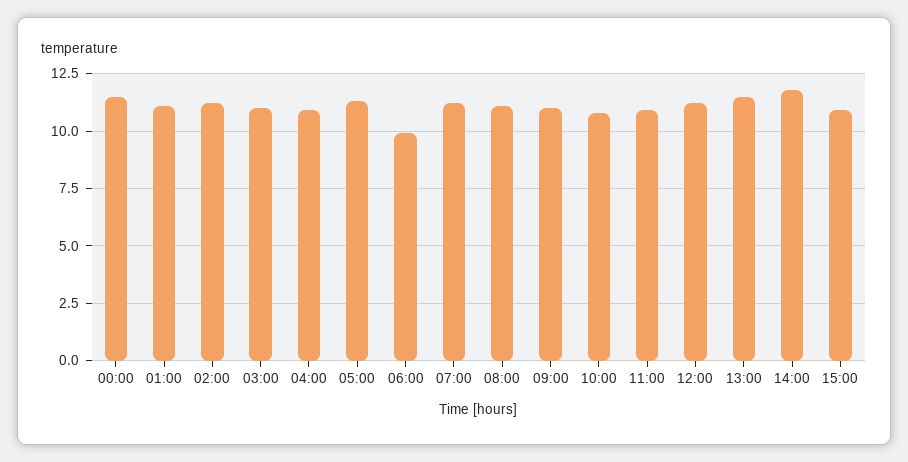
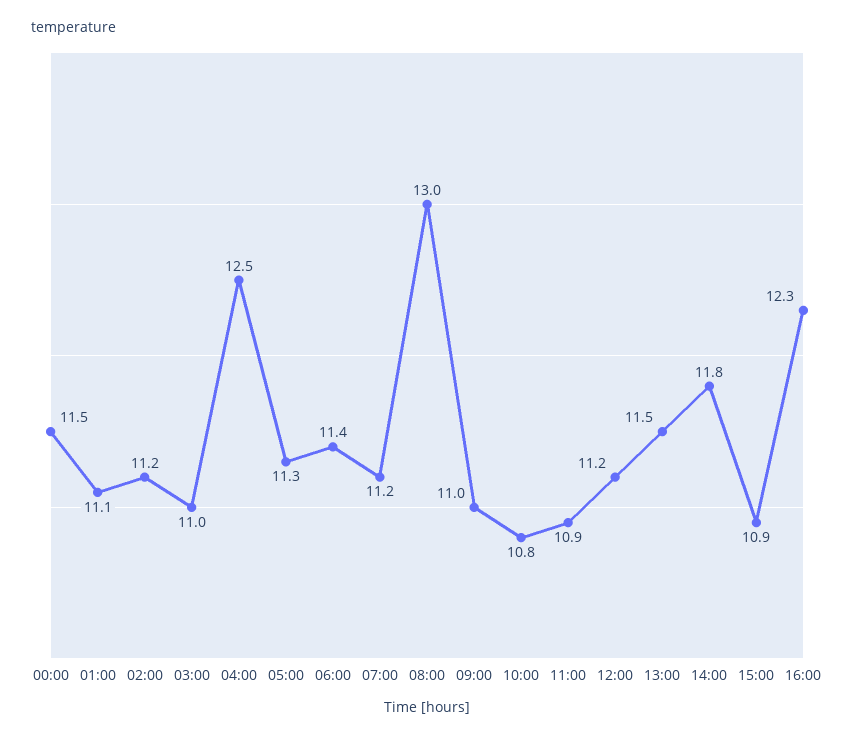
04:00: 11 -> 12.5
06:00: 10 -> 11.4
08:00: 11 -> 13
16:00: none -> 12.3

